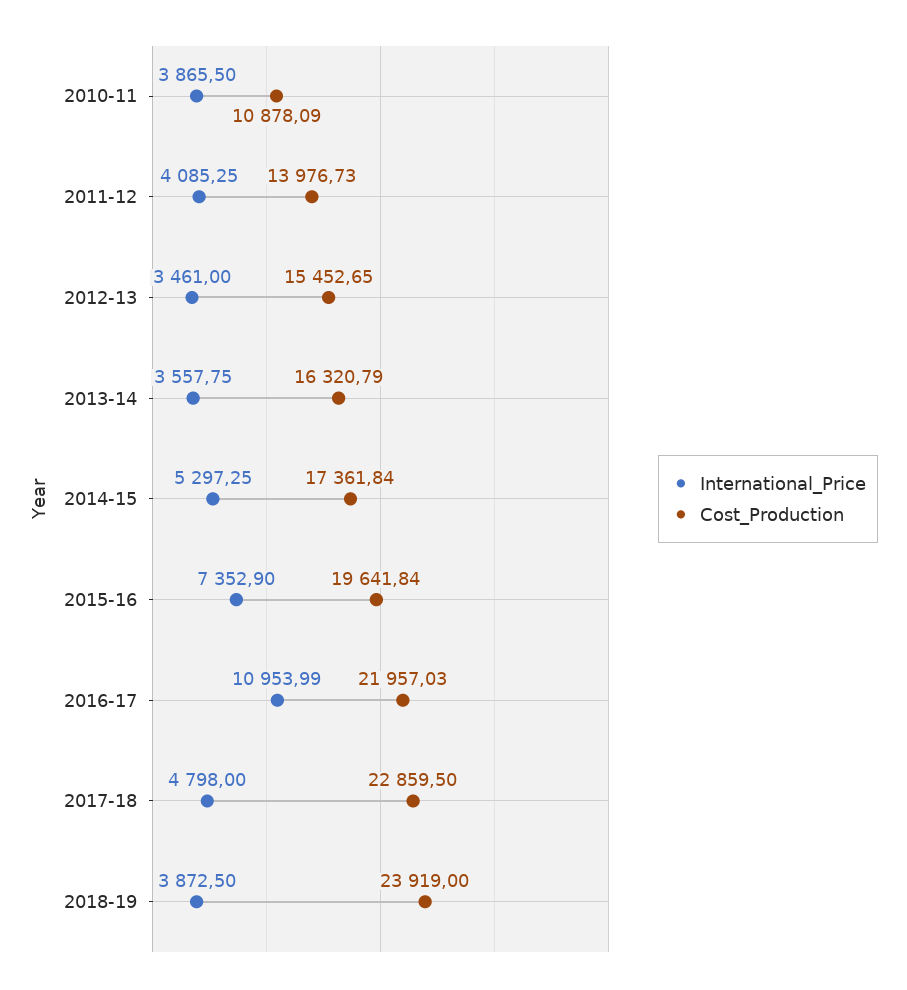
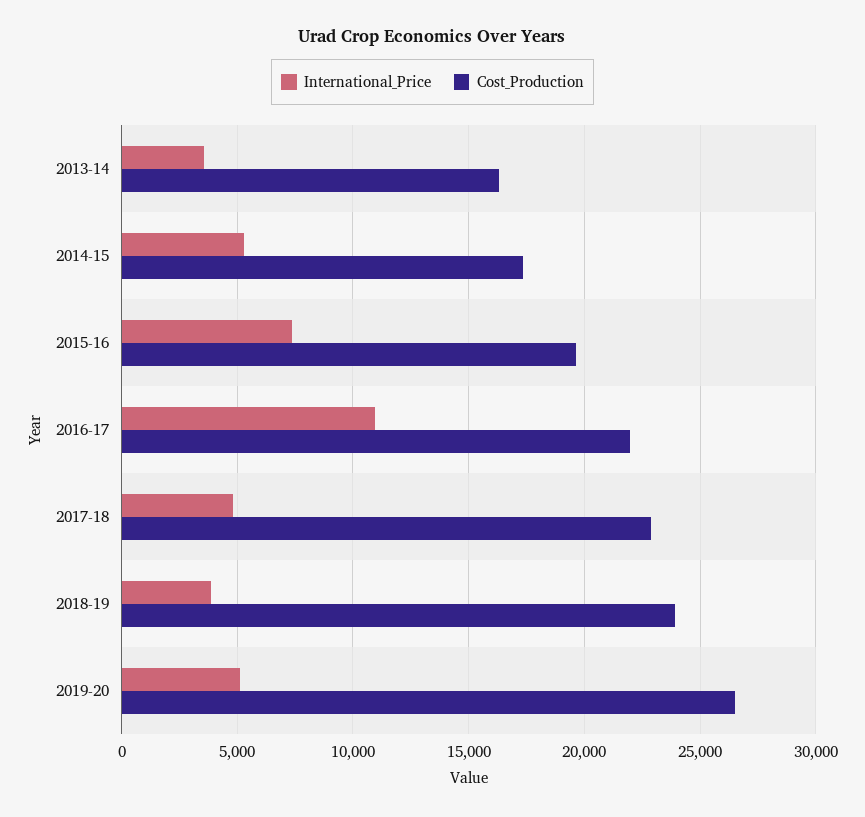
International_Price, 2010-11: 3865.5 -> none
Cost_Production, 2010-11: 10878.09 -> none
International_Price, 2011-12: 4085.25 -> none
Cost_Production, 2011-12: 13976.73 -> none
International_Price, 2012-13: 3461 -> none
Cost_Production, 2012-13: 15452.65 -> none
International_Price, 2019-20: none -> 5000
Cost_Production, 2019-20: none -> 26500

